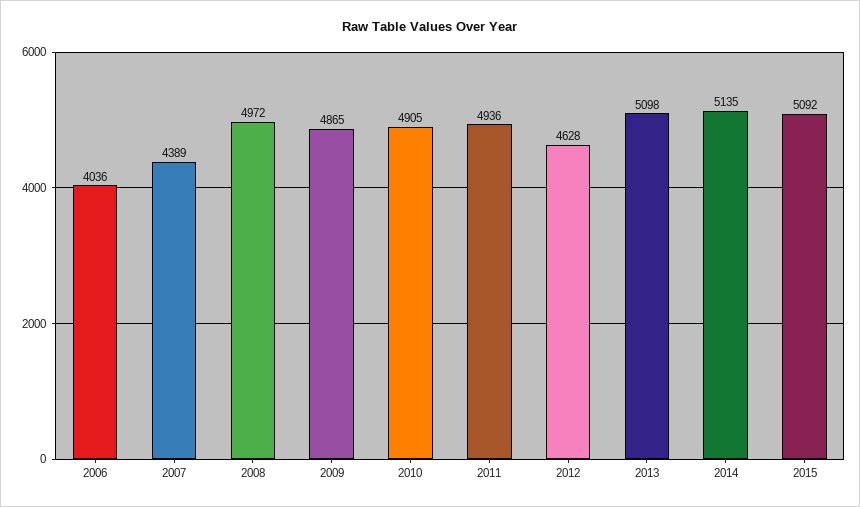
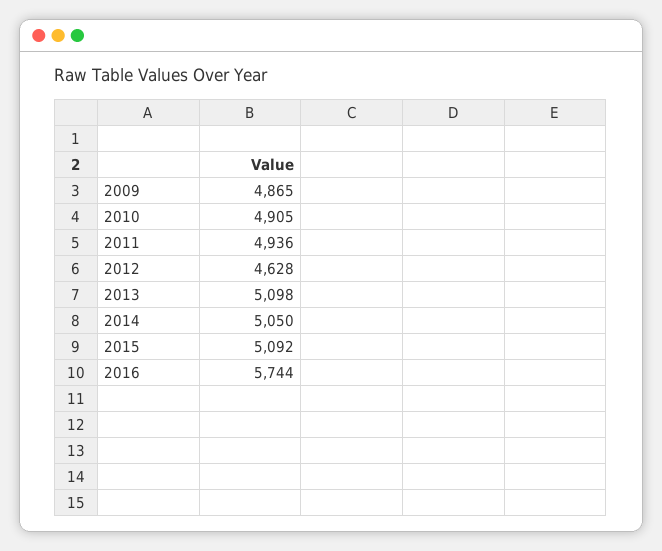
2006: 4036 -> none
2007: 4389 -> none
2008: 4972 -> none
2014: 5135 -> 5050
2016: none -> 5744

